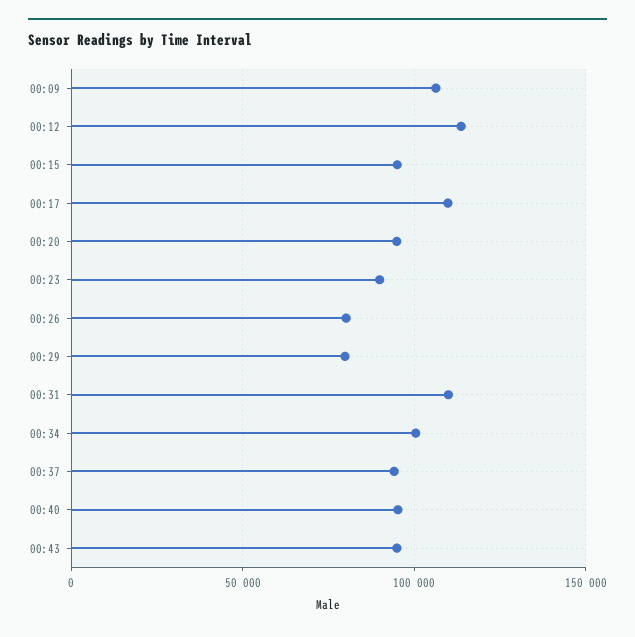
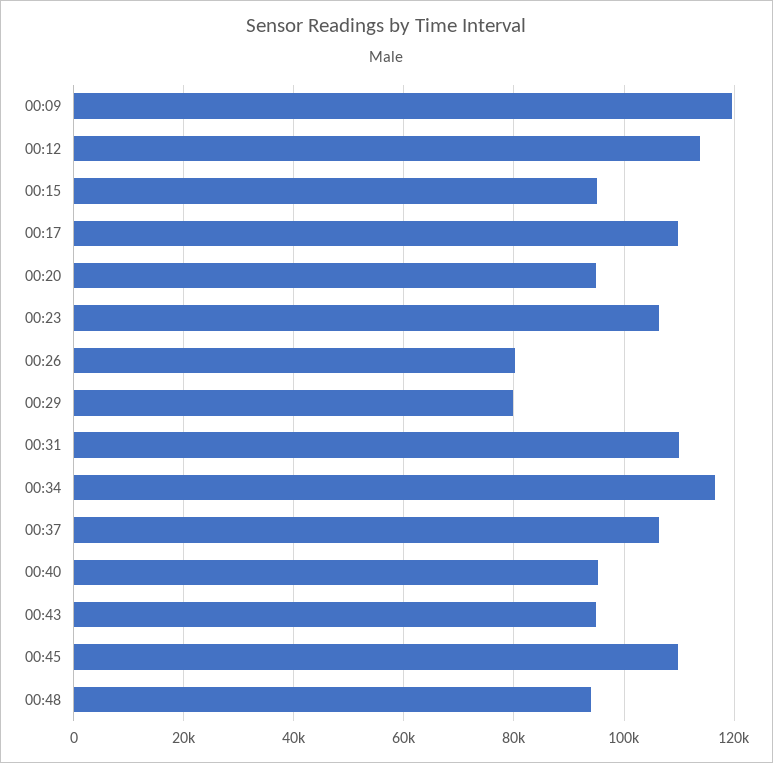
00:09: 105000 -> 120000
00:23: 90000 -> 106000
00:34: 100000 -> 116000
00:37: 95000 -> 106000
00:45: none -> 110000
00:48: none -> 94000

